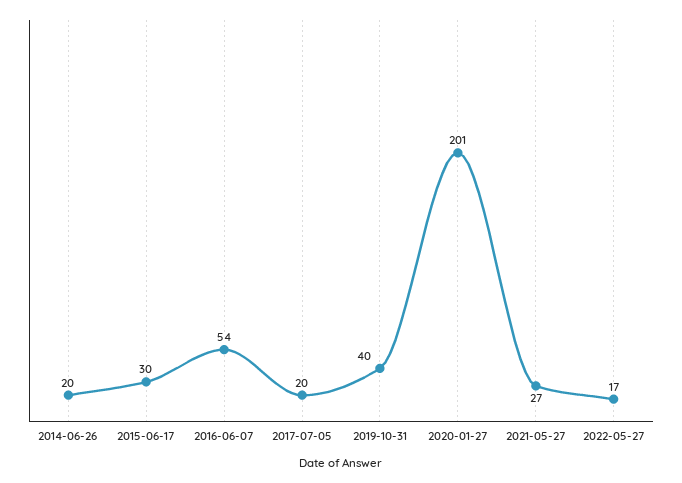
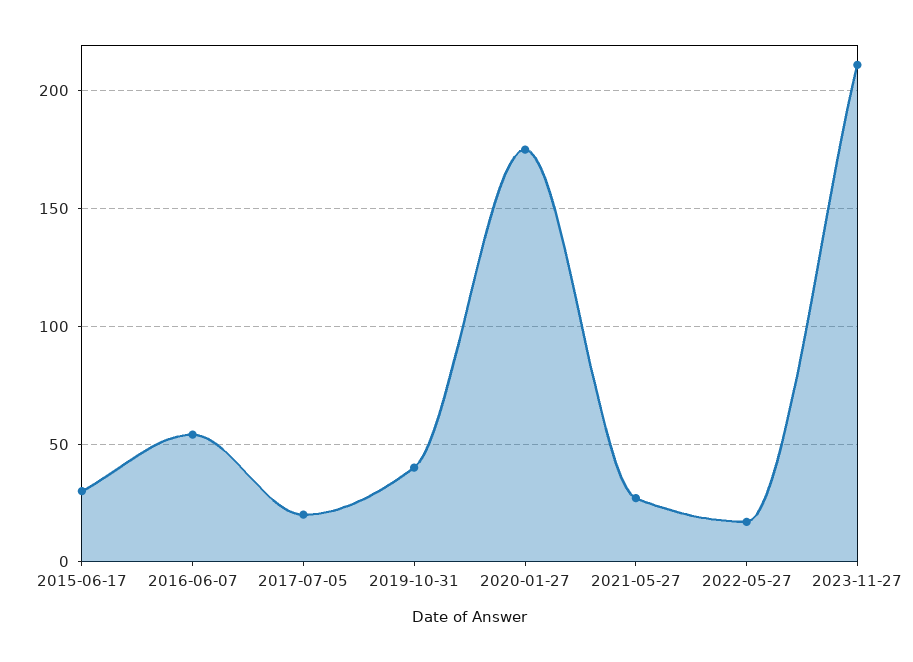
2014-06-26: 20 -> none
2020-01-27: 201 -> 175
2023-11-27: none -> 210

